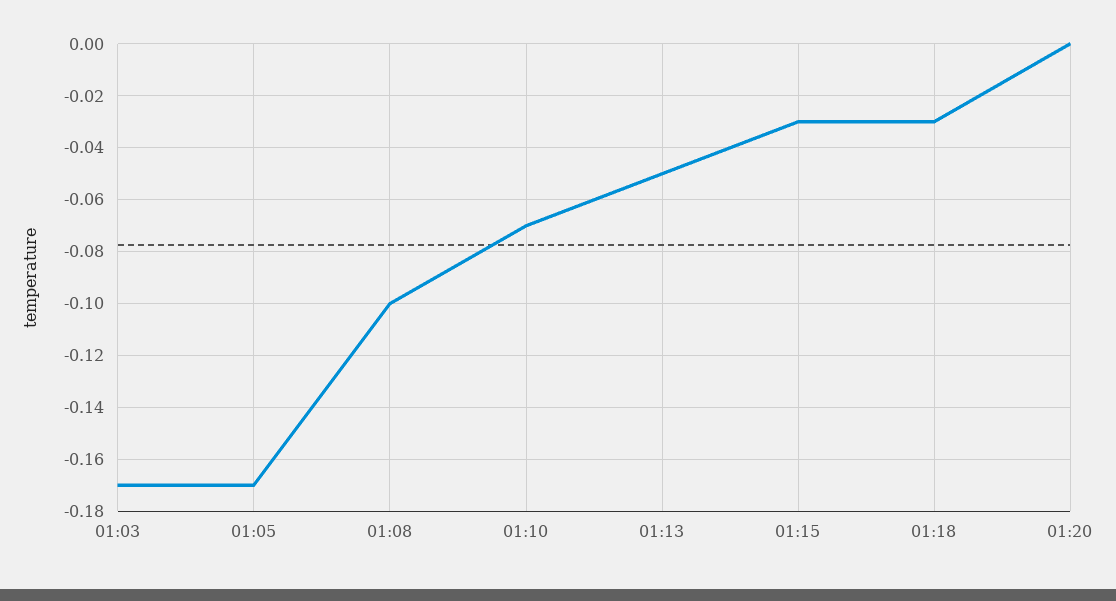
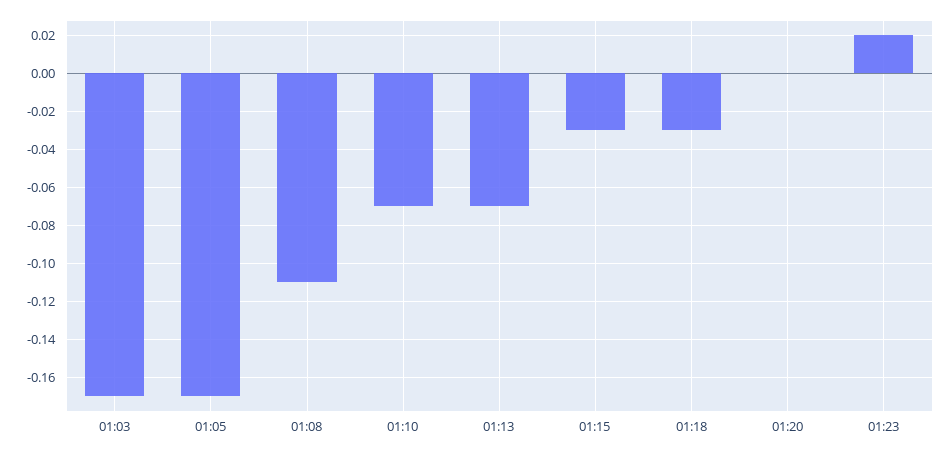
01:08: -0.1 -> -0.11
01:13: -0.05 -> -0.07
01:23: none -> 0.02

